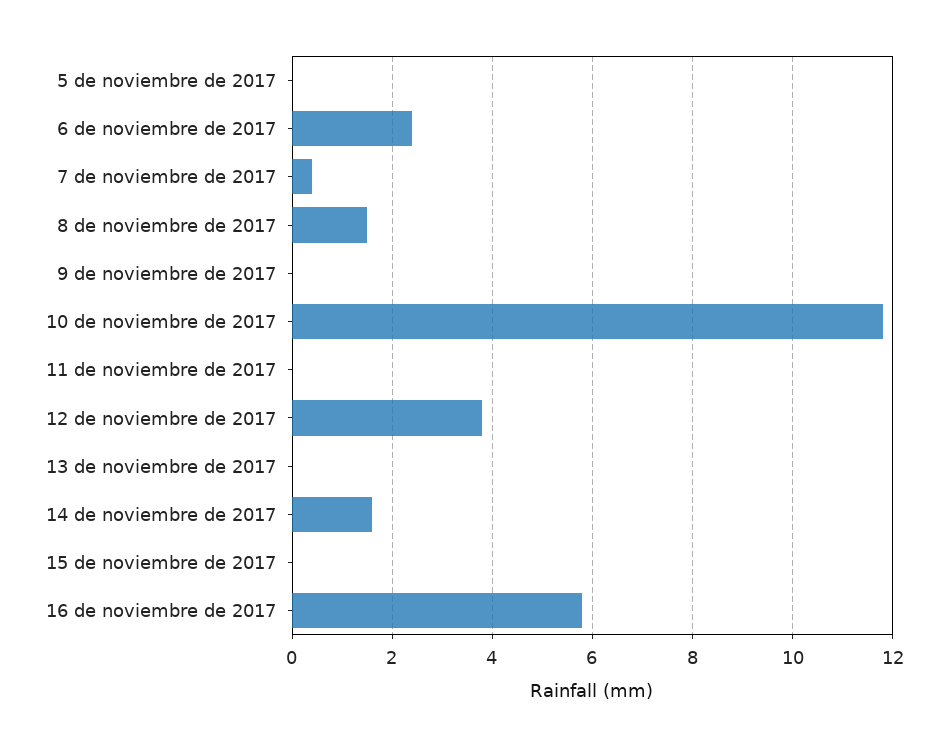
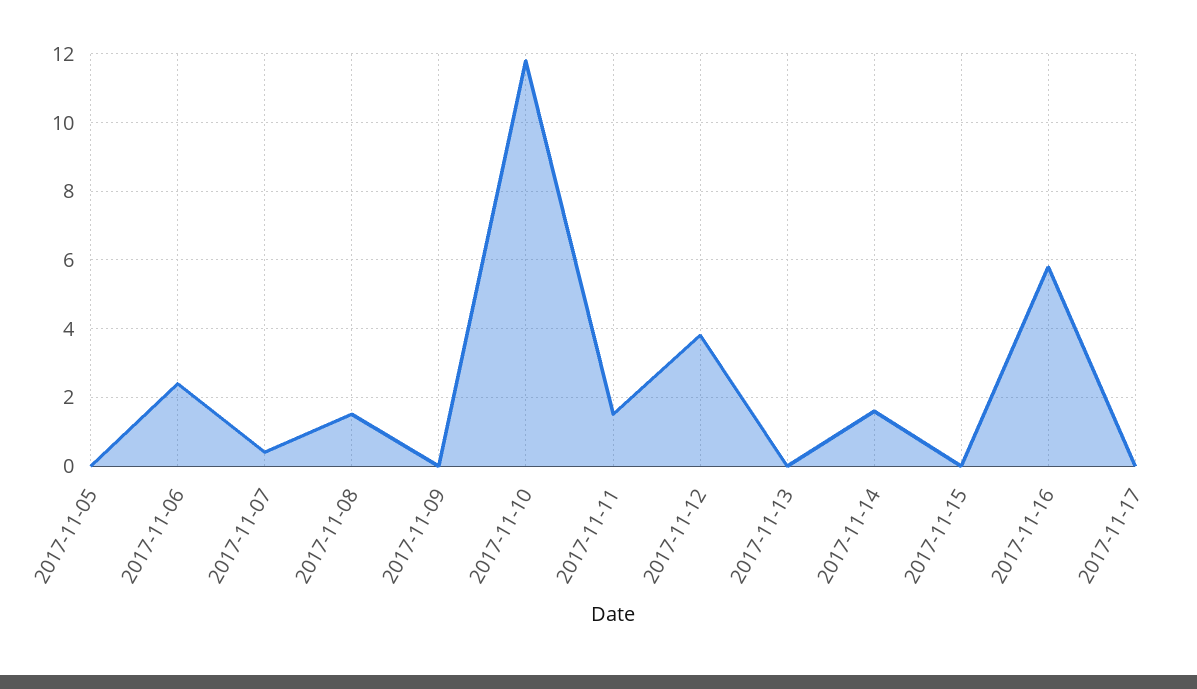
11 de noviembre de 2017: 0 -> 1.5
2017-11-17: none -> 0

